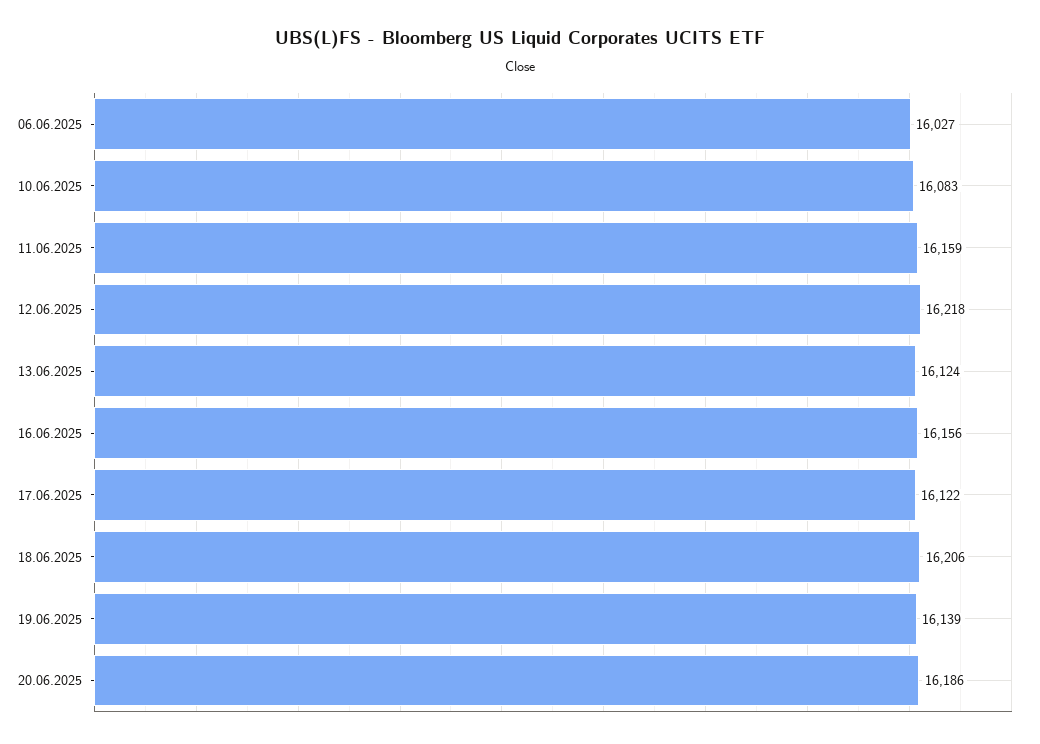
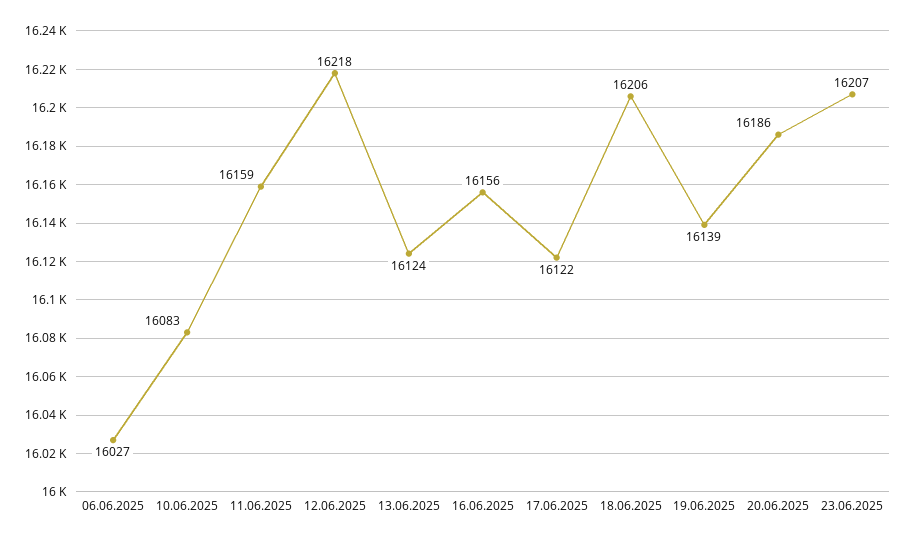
23.06.2025: none -> 16207

